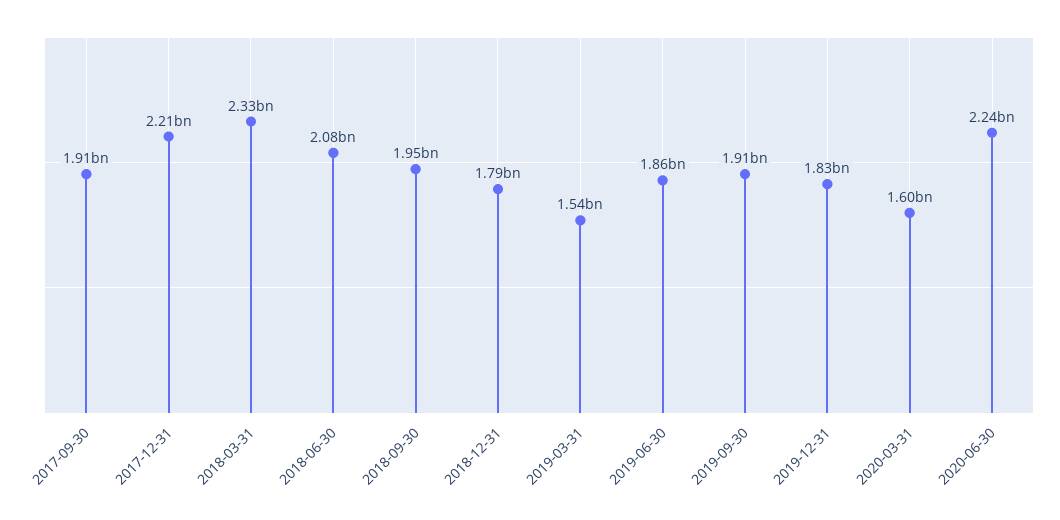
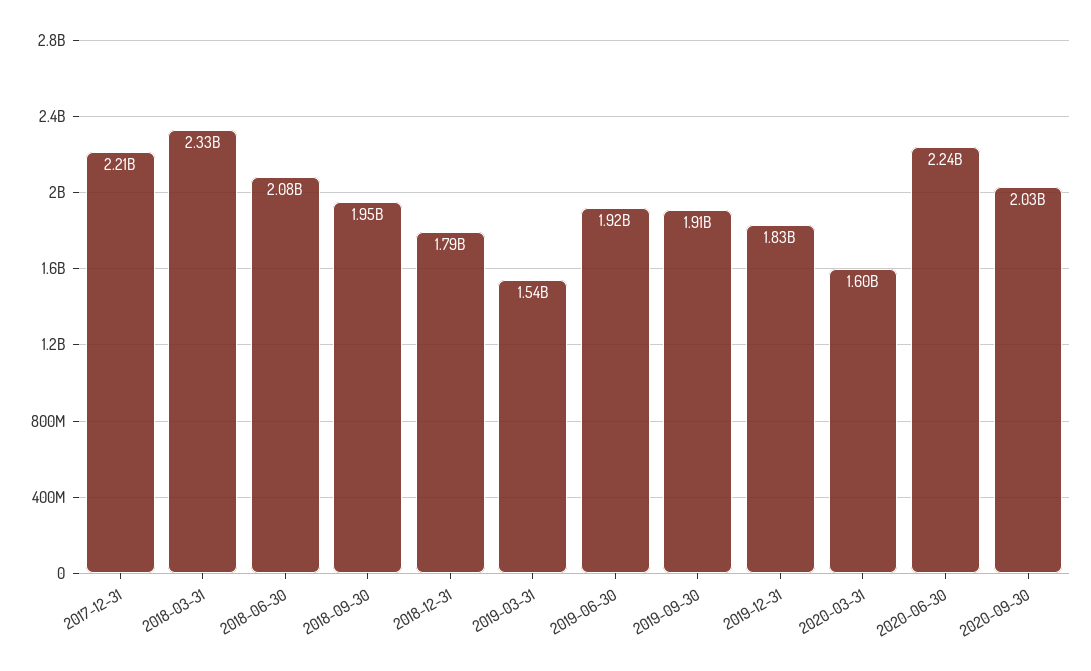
2017-09-30: 1910000000 -> none
2019-06-30: 1860000000 -> 1920000000
2020-09-30: none -> 2030000000

